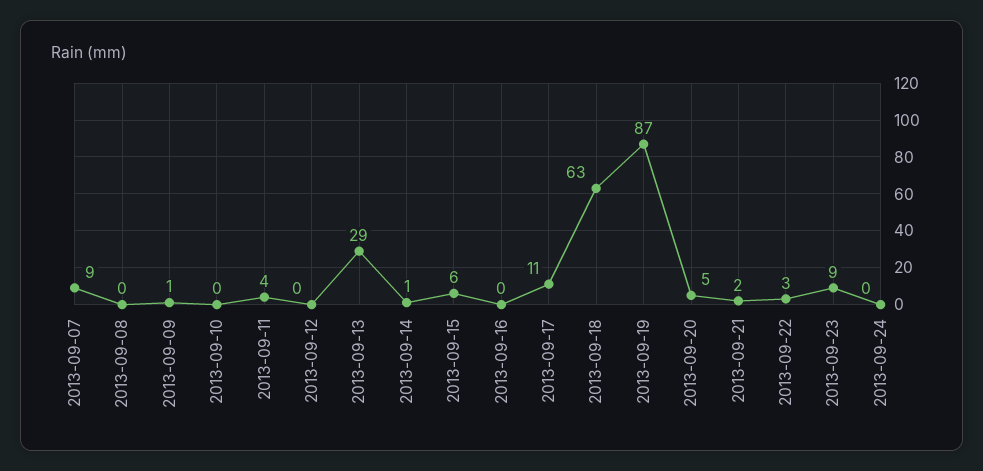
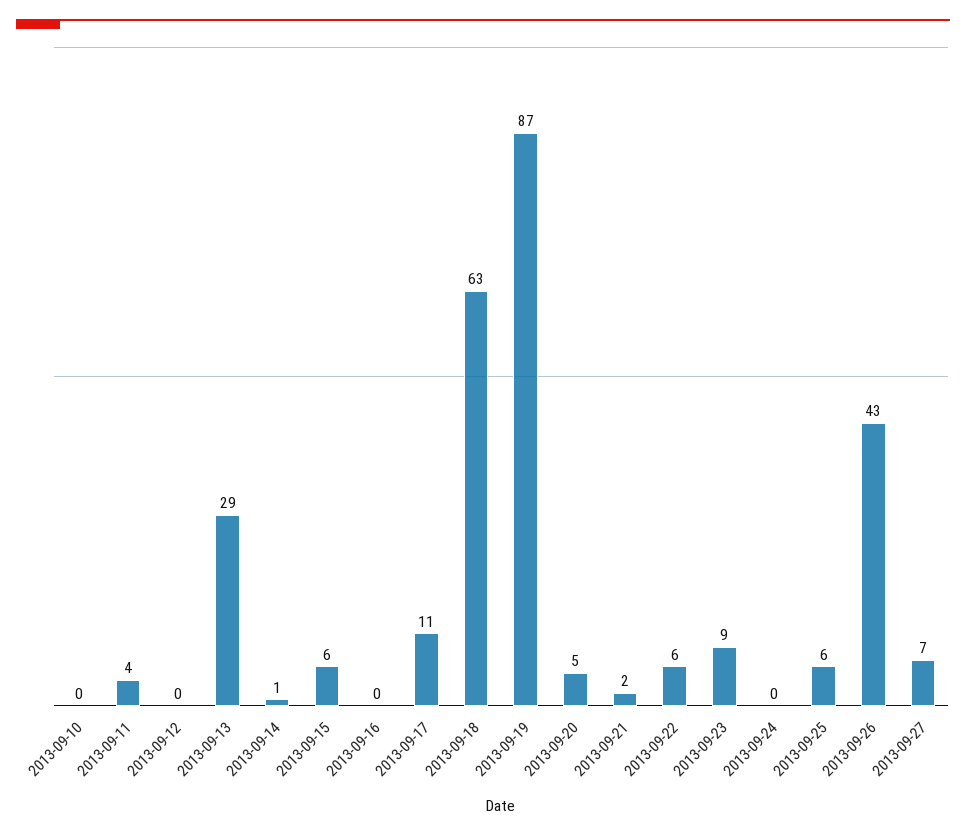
2013-09-07: 9 -> none
2013-09-08: 0 -> none
2013-09-09: 1 -> none
2013-09-22: 3 -> 6
2013-09-25: none -> 6
2013-09-26: none -> 43
2013-09-27: none -> 7

